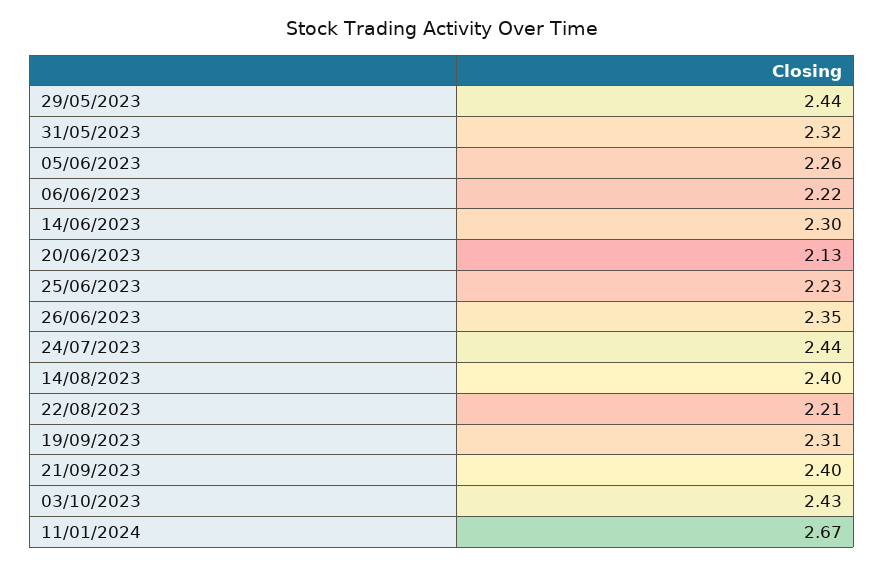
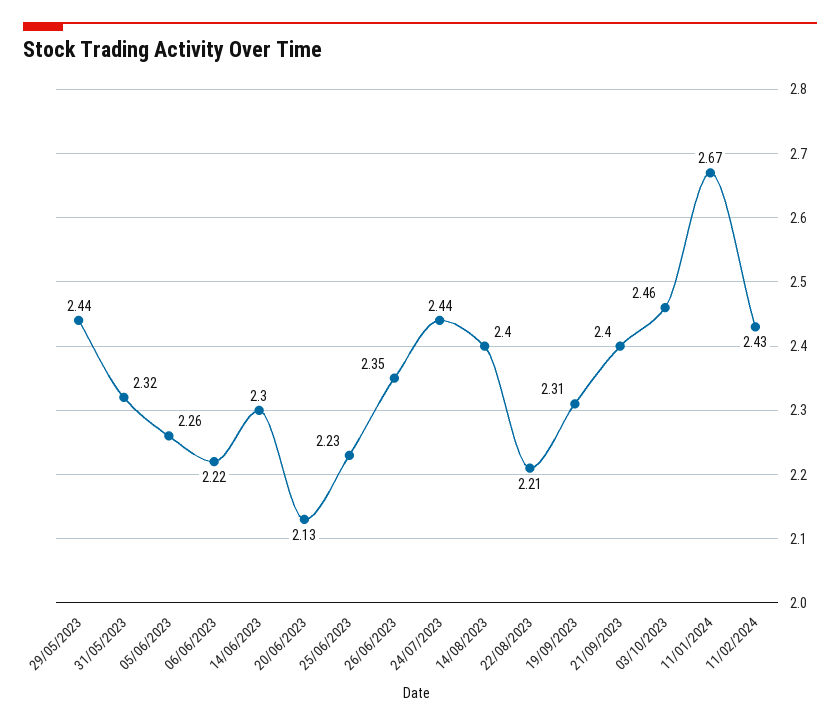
03/10/2023: 2.43 -> 2.46
11/02/2024: none -> 2.43

